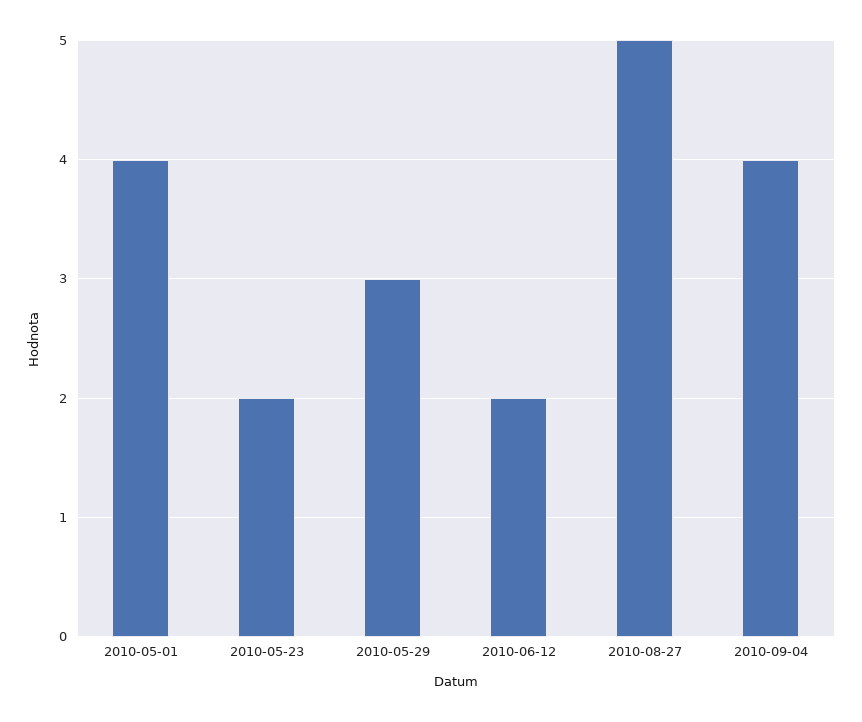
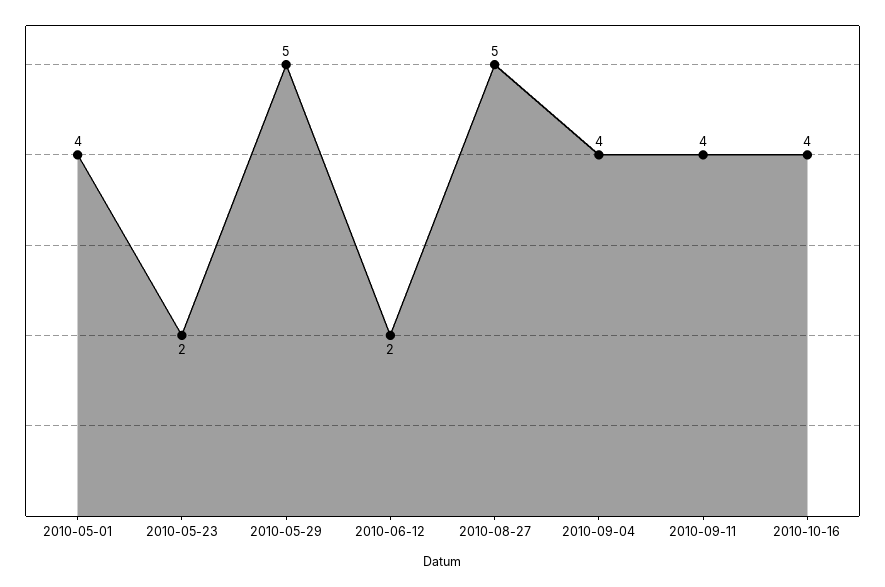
2010-05-29: 3 -> 5
2010-09-11: none -> 4
2010-10-16: none -> 4

